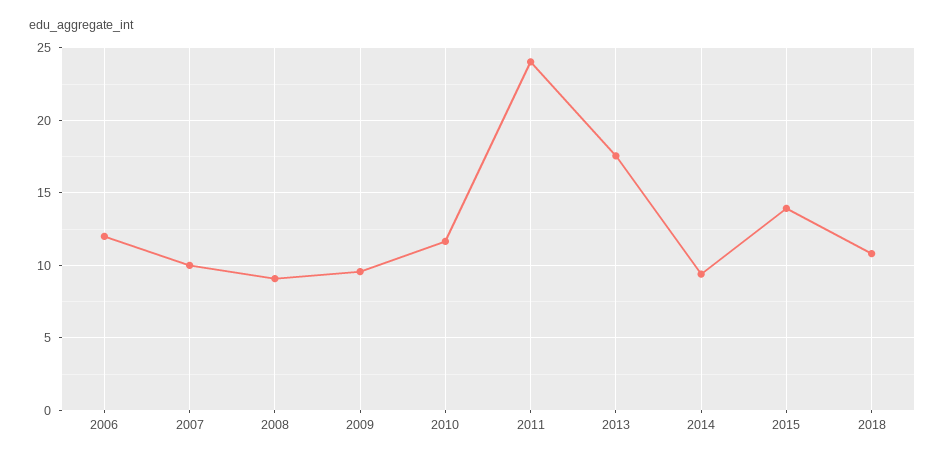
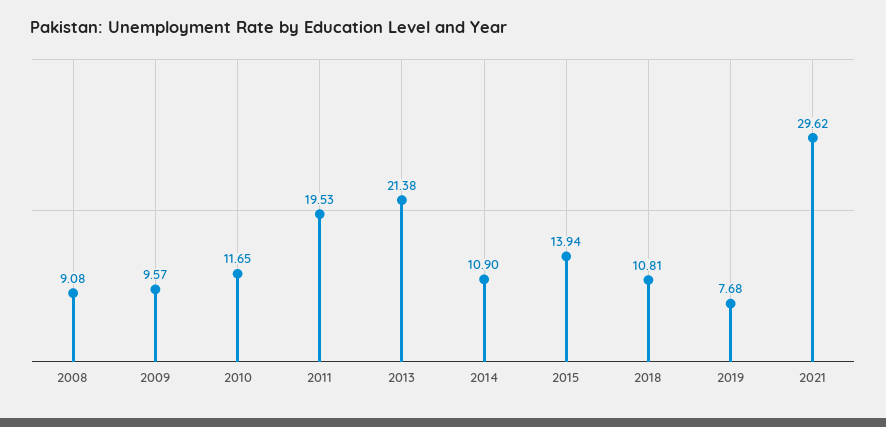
2006: 12 -> none
2007: 10 -> none
2011: 24 -> 19.53
2013: 17.5 -> 21.38
2014: 9.5 -> 10.9
2019: none -> 7.68
2021: none -> 29.62

